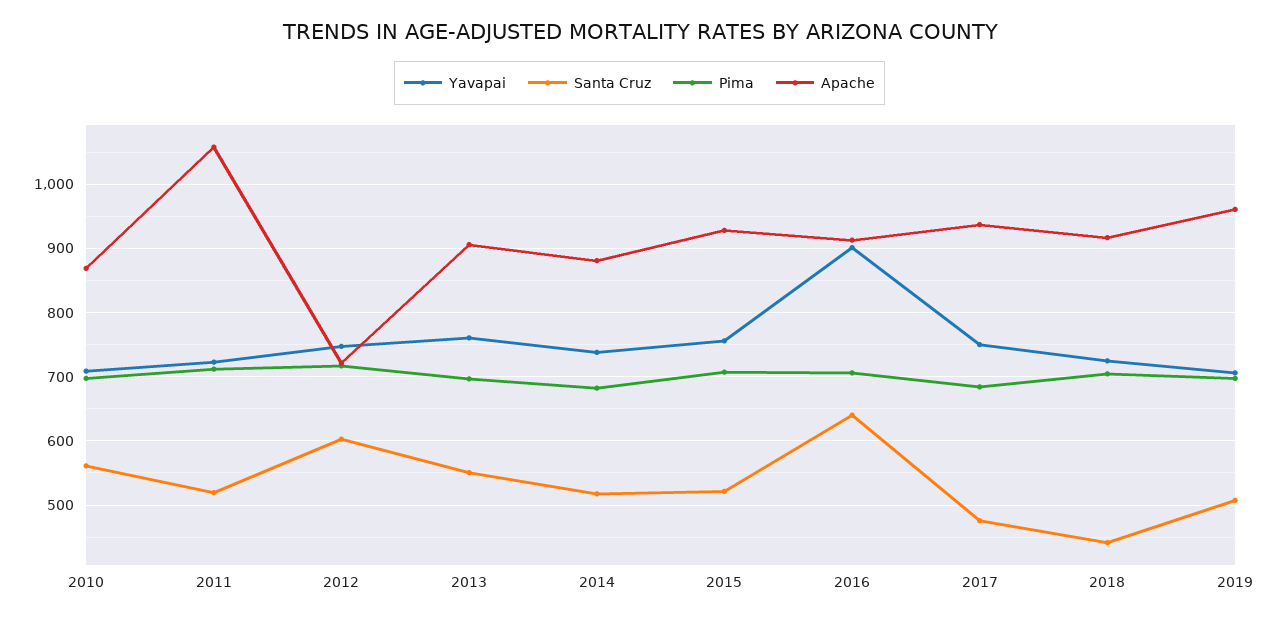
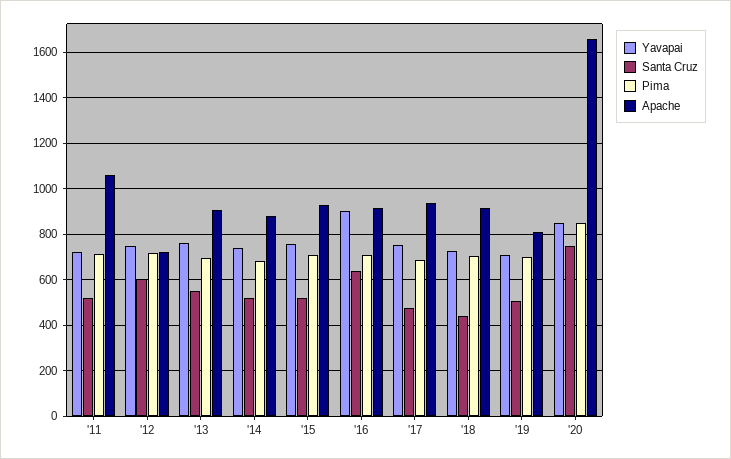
Yavapai, 2010: 710 -> none
Santa Cruz, 2010: 560 -> none
Pima, 2010: 700 -> none
Apache, 2010: 870 -> none
Apache, 2019: 960 -> 800
Yavapai, '20: none -> 850
Santa Cruz, '20: none -> 750
Pima, '20: none -> 850
Apache, '20: none -> 1650

